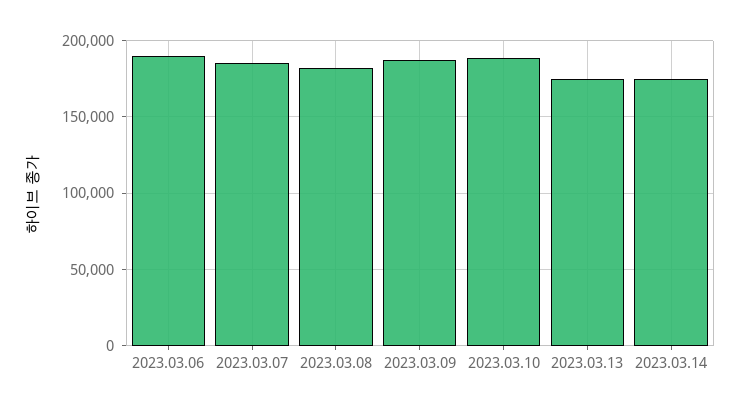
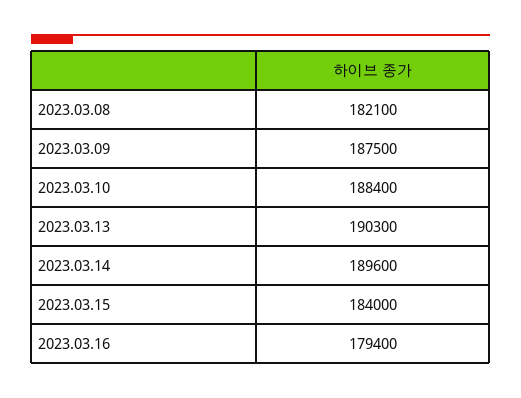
2023.03.06: 190000 -> none
2023.03.07: 185000 -> none
2023.03.13: 175000 -> 190300
2023.03.14: 175000 -> 189600
2023.03.15: none -> 184000
2023.03.16: none -> 179400

